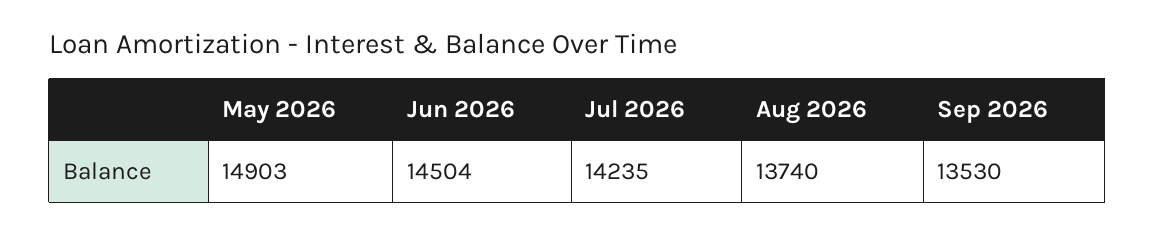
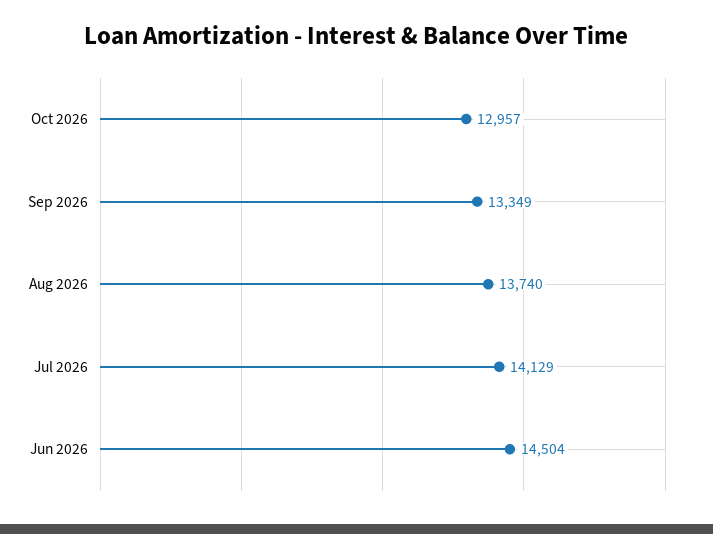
May 2026: 14903 -> none
Jul 2026: 14235 -> 14129
Sep 2026: 13530 -> 13349
Oct 2026: none -> 12957

